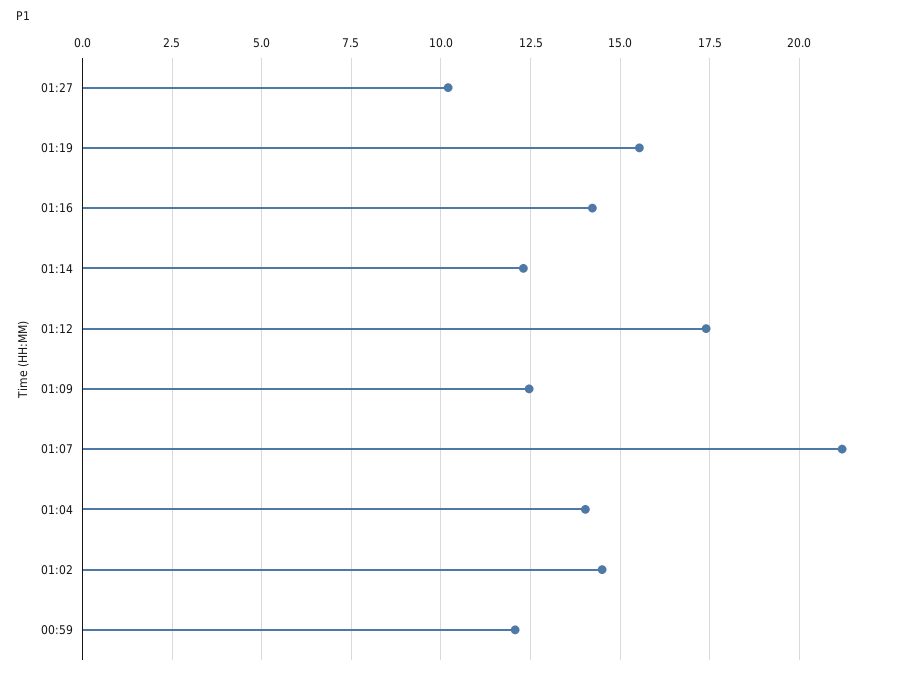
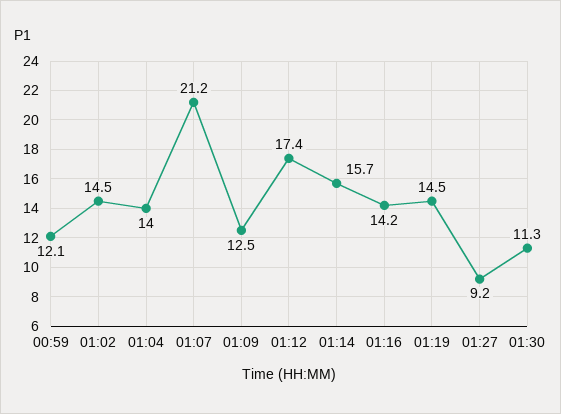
01:27: 10.25 -> 9.2
01:19: 15.5 -> 14.5
01:14: 12.25 -> 15.7
01:30: none -> 11.3

